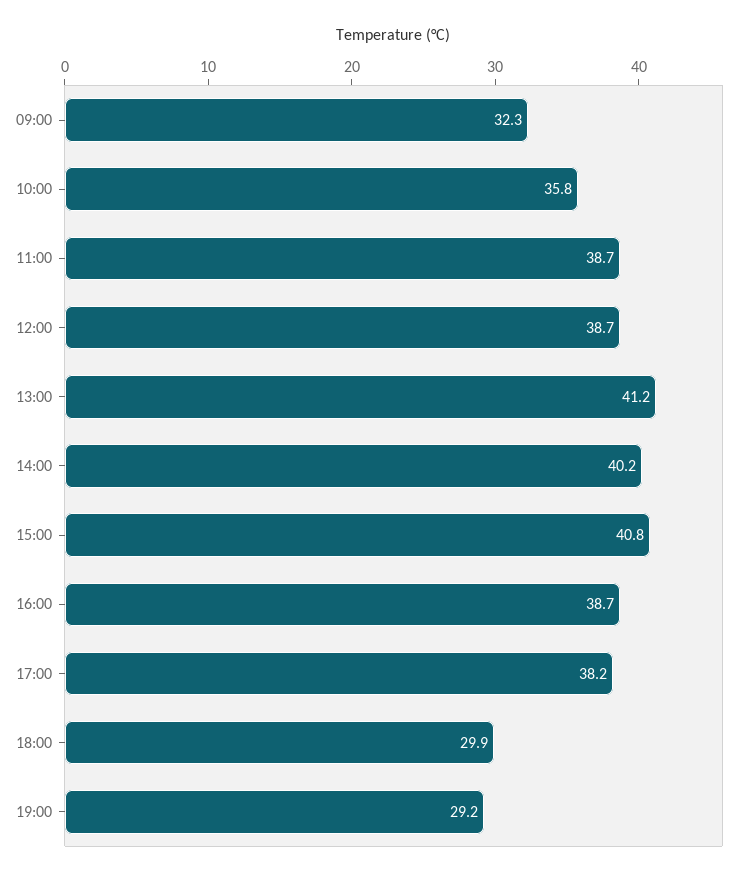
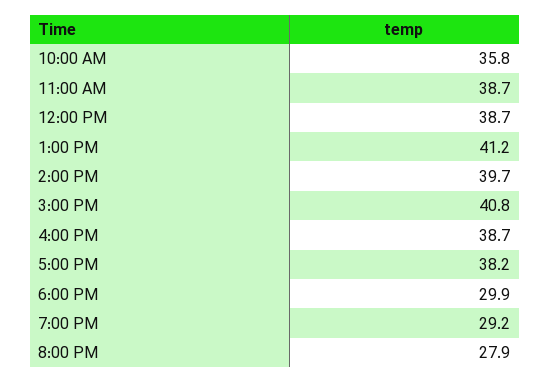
09:00: 32.3 -> none
14:00: 40.2 -> 39.7
8:00 PM: none -> 27.9

